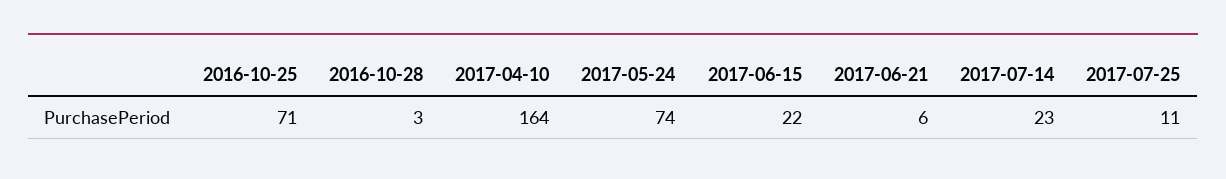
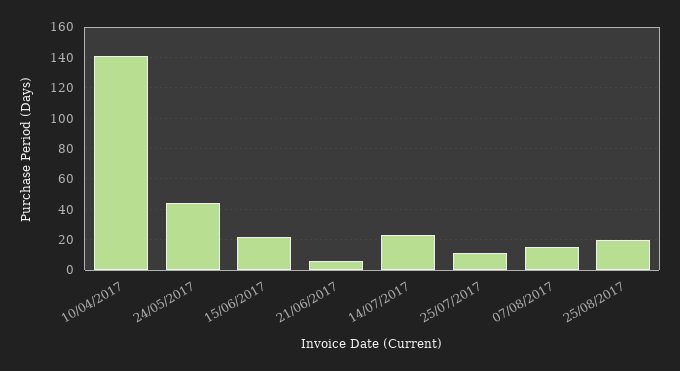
2016-10-25: 71 -> none
2016-10-28: 3 -> none
2017-04-10: 164 -> 140
2017-05-24: 74 -> 45
07/08/2017: none -> 15
25/08/2017: none -> 20

